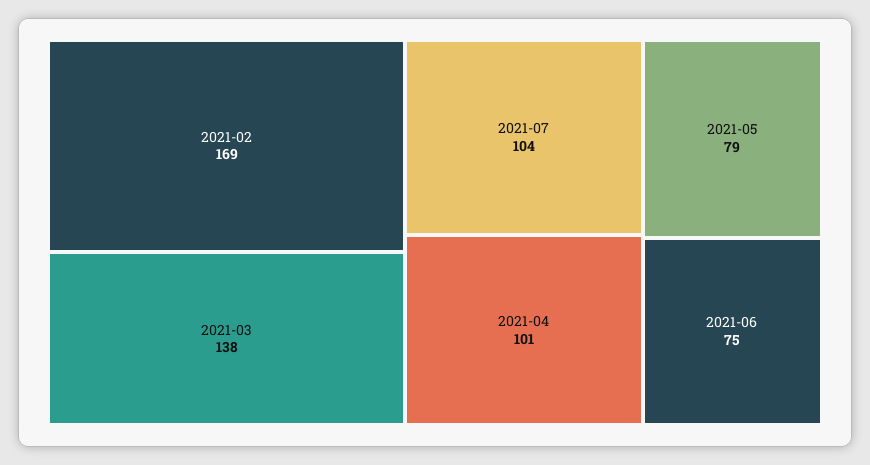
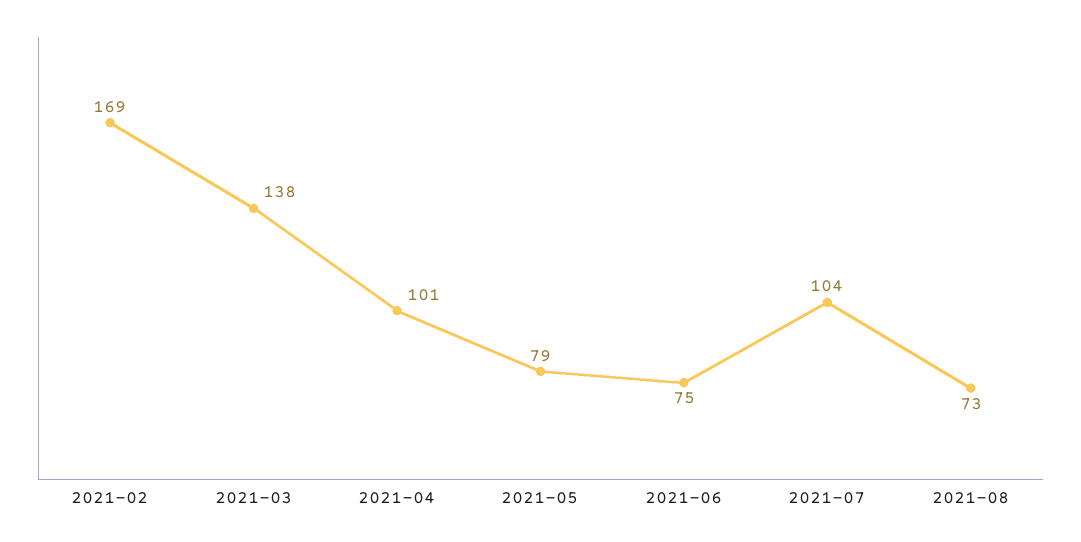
2021-08: none -> 73

